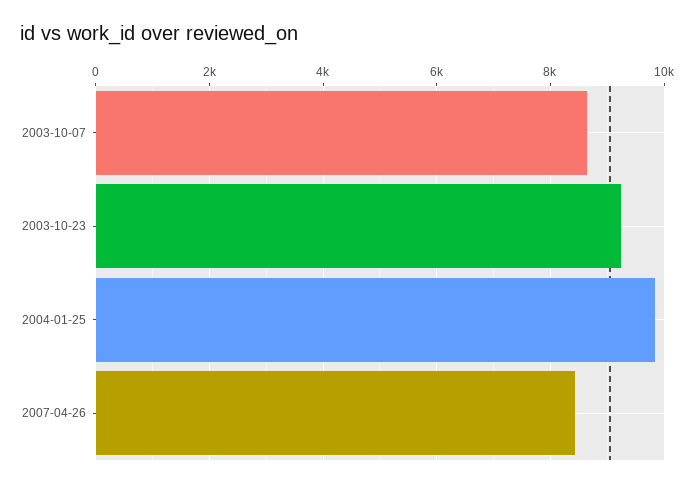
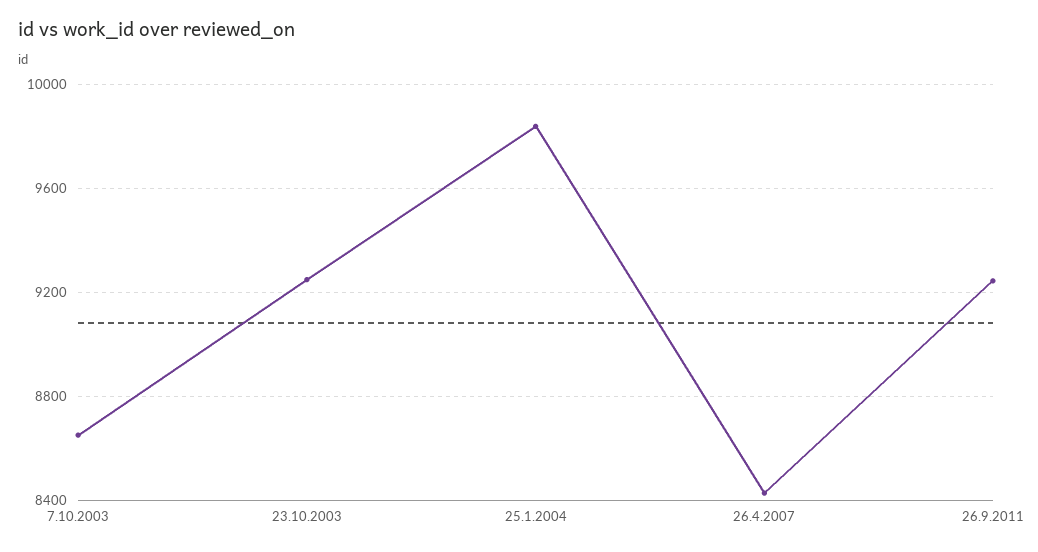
26.9.2011: none -> 9250

